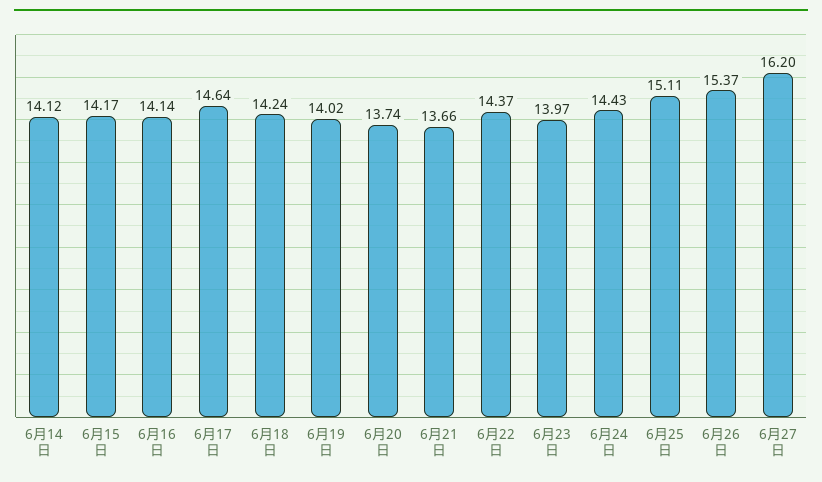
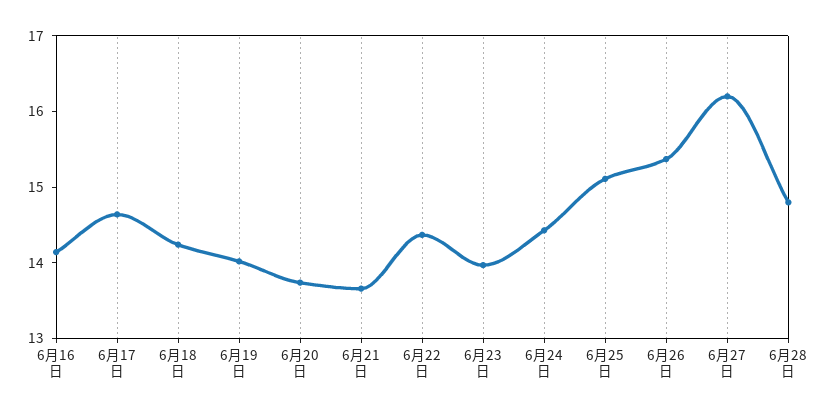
6月14日: 14.12 -> none
6月15日: 14.17 -> none
6月28日: none -> 14.8

